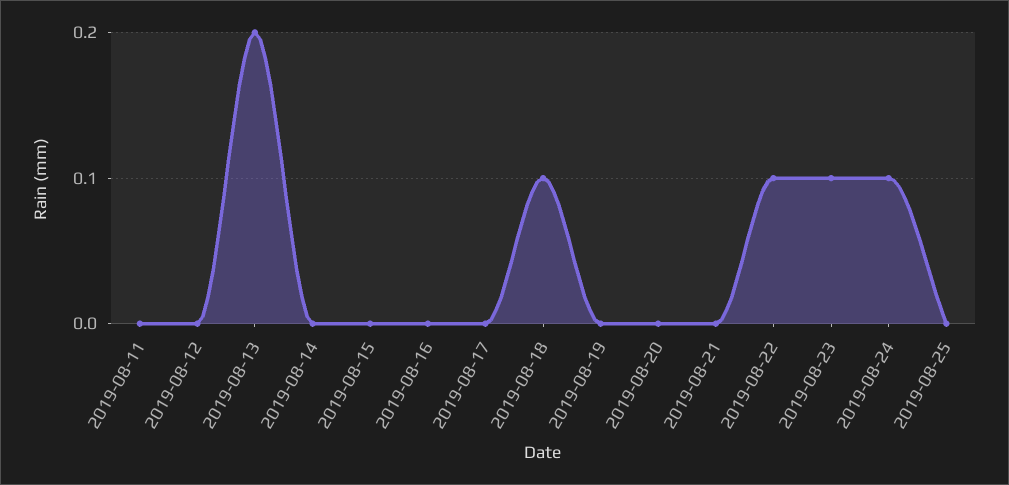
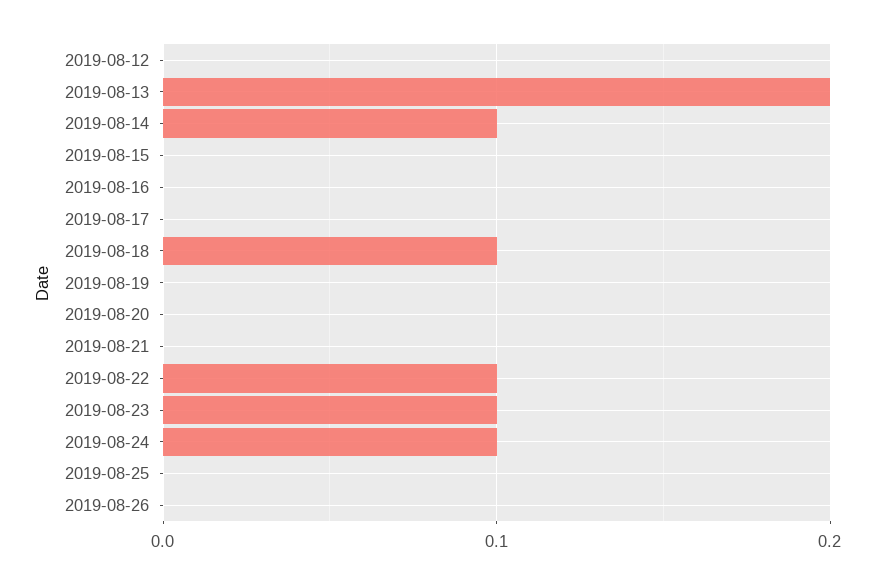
2019-08-11: 0 -> none
2019-08-14: 0 -> 0.1
2019-08-26: none -> 0

